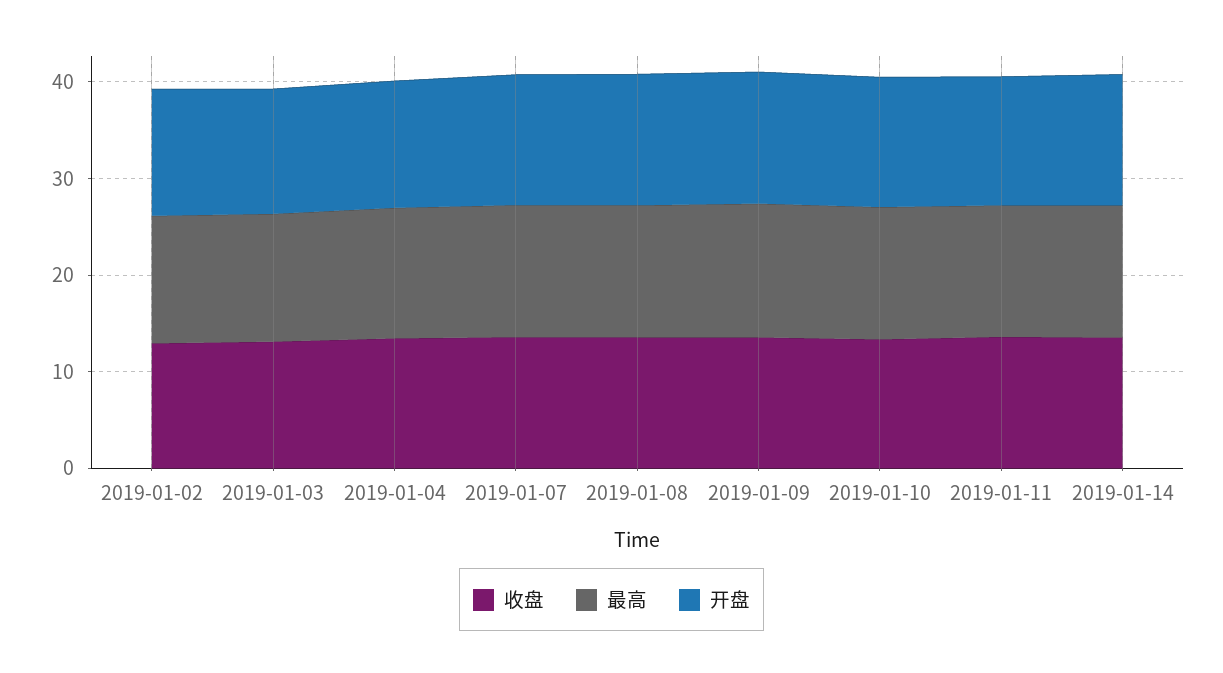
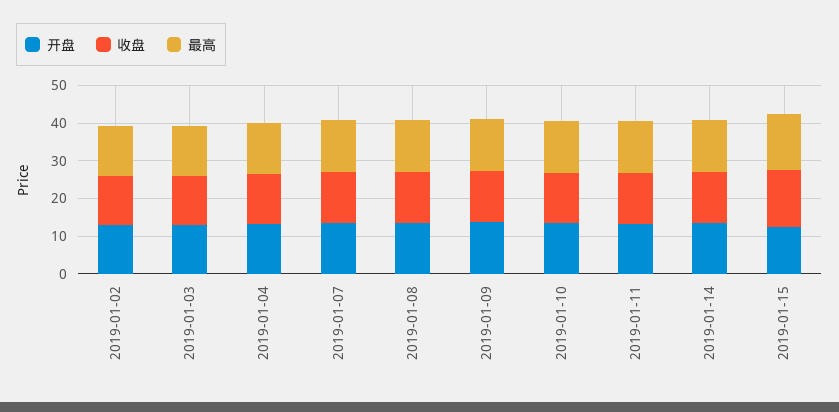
开盘, 2019-01-15: none -> 12.5
收盘, 2019-01-15: none -> 15
最高, 2019-01-15: none -> 15

